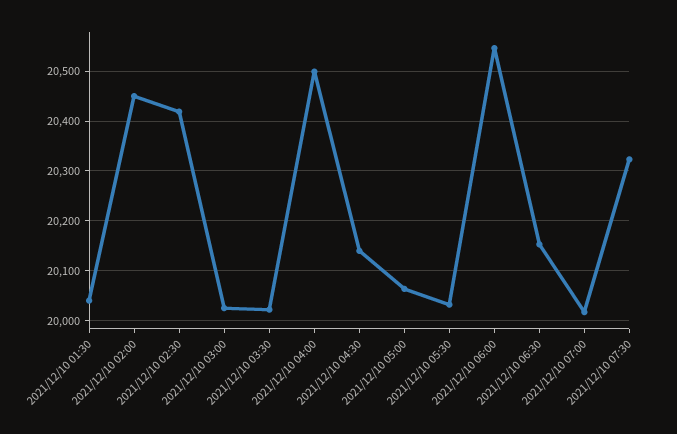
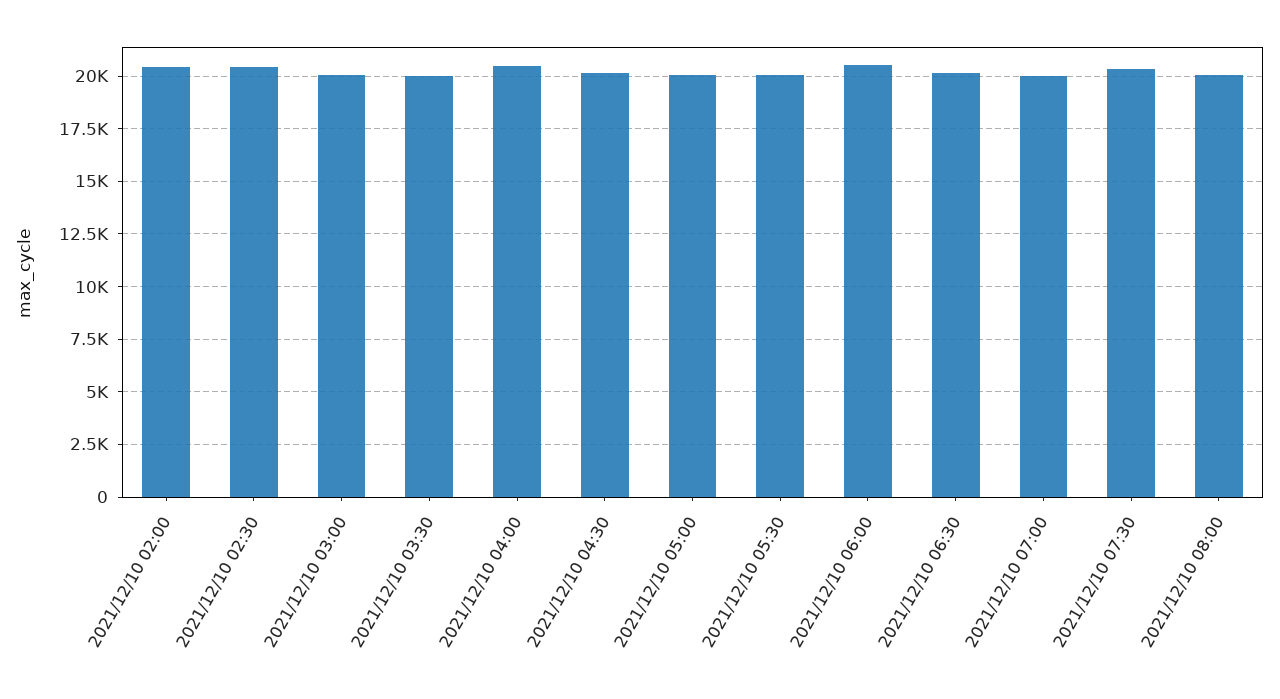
2021/12/10 01:30: 20040 -> none
2021/12/10 08:00: none -> 20000

